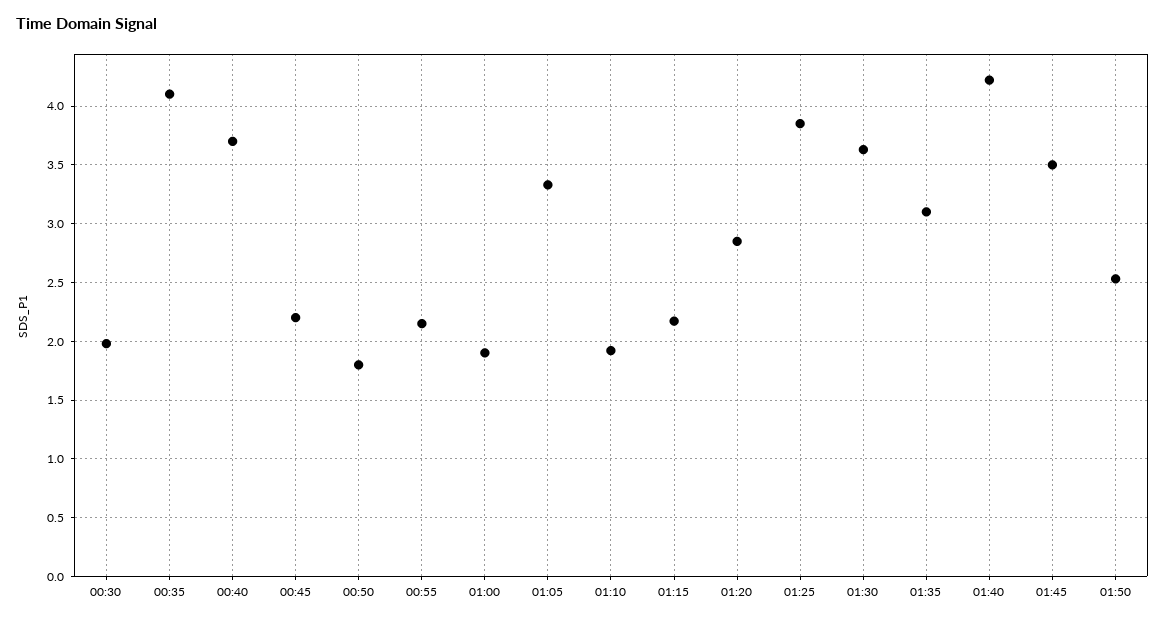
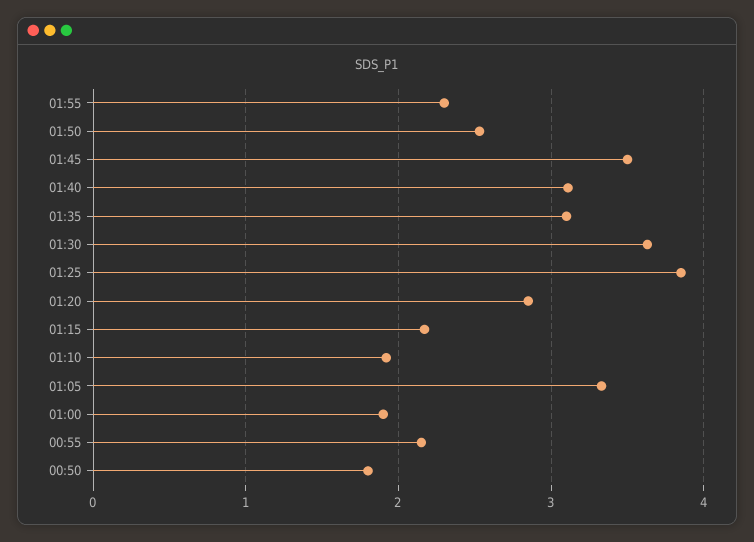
00:30: 2 -> none
00:35: 4.1 -> none
00:40: 3.7 -> none
00:45: 2.2 -> none
01:40: 4.2 -> 3.1
01:55: none -> 2.3

